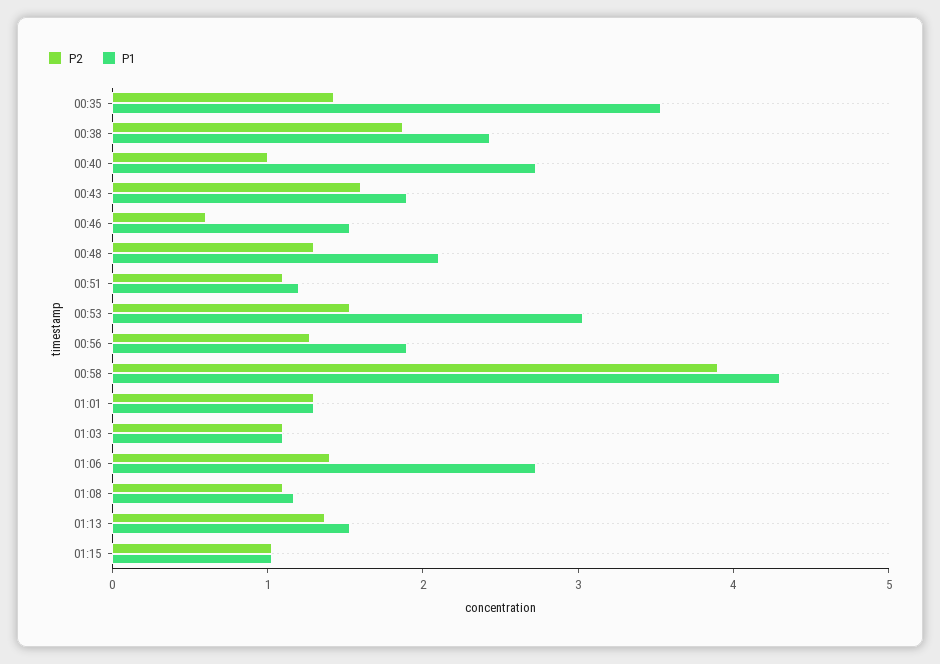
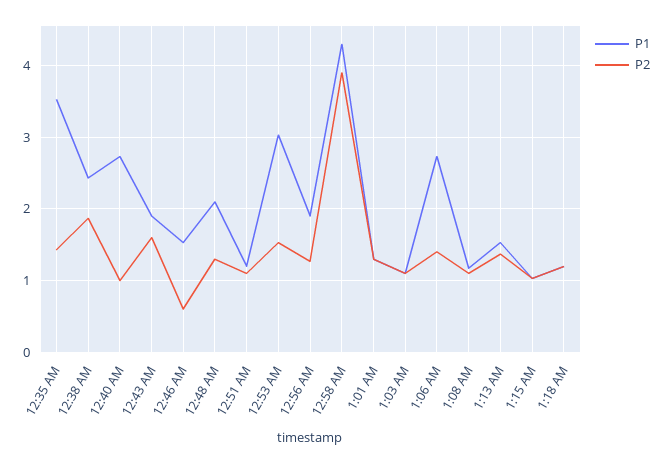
P1, 1:18 AM: none -> 1.2
P2, 1:18 AM: none -> 1.2

